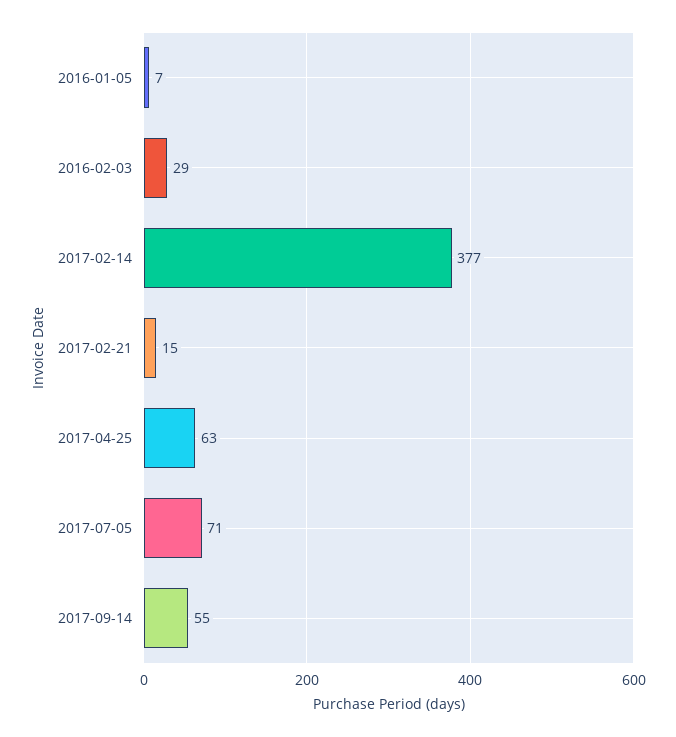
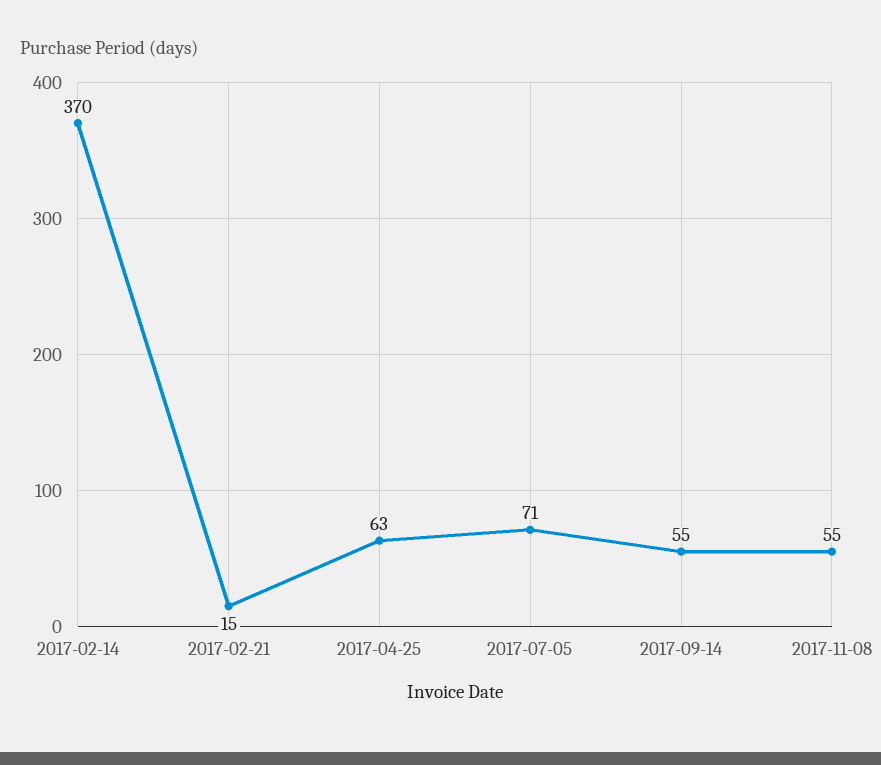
2016-01-05: 7 -> none
2016-02-03: 29 -> none
2017-02-14: 377 -> 370
2017-11-08: none -> 55

